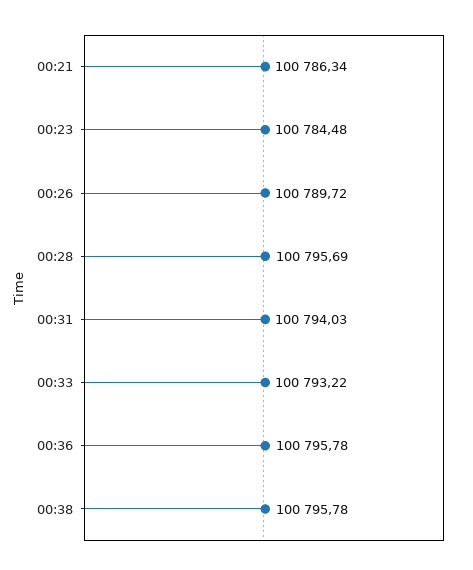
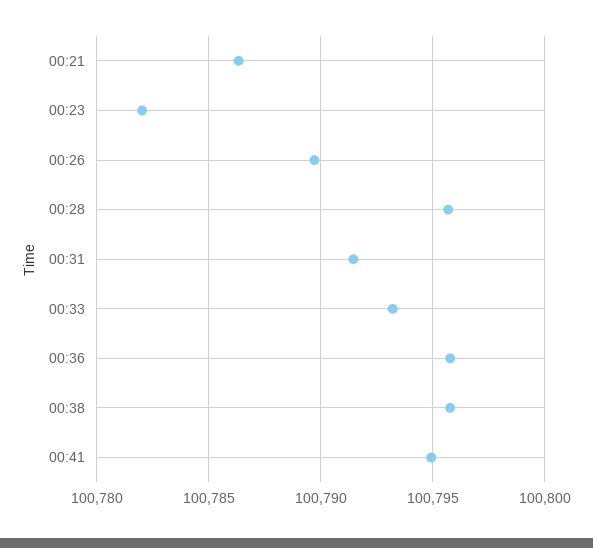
00:23: 100784.48 -> 100782
00:31: 100794.03 -> 100791.5
00:41: none -> 100795

